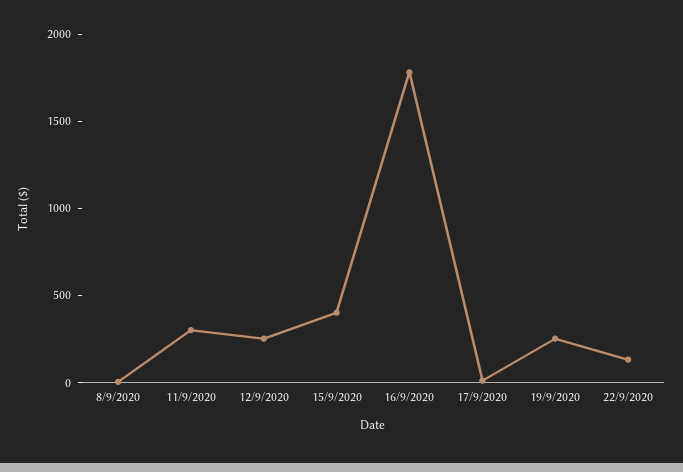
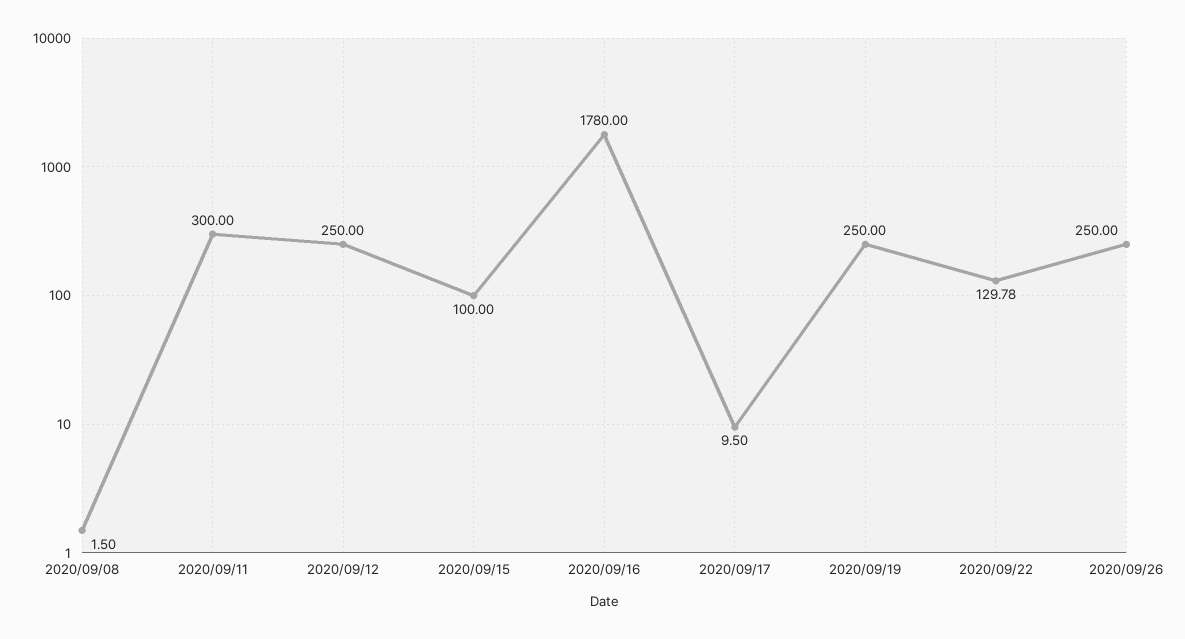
15/9/2020: 400 -> 100
2020/09/26: none -> 250

